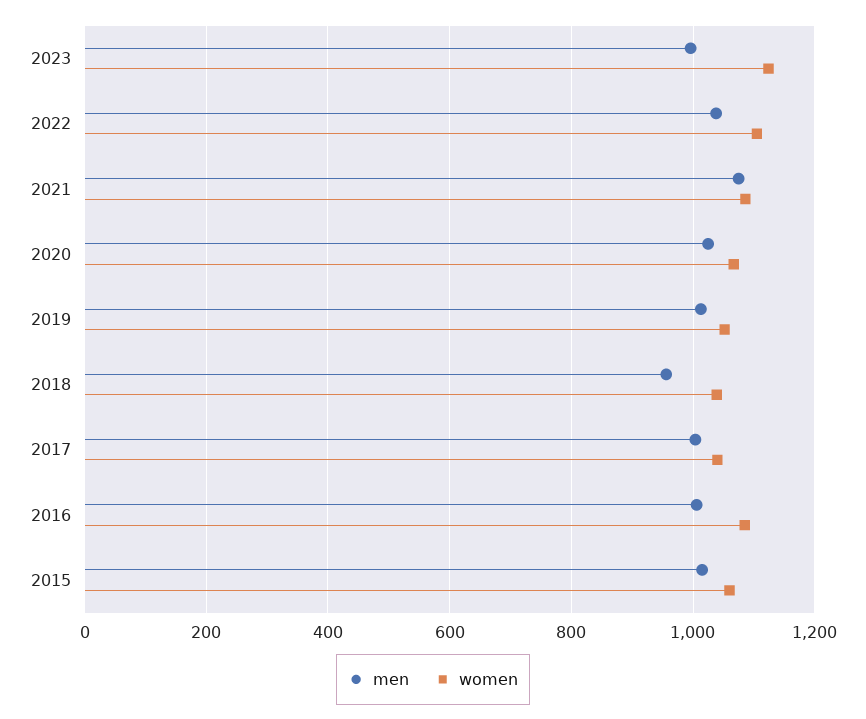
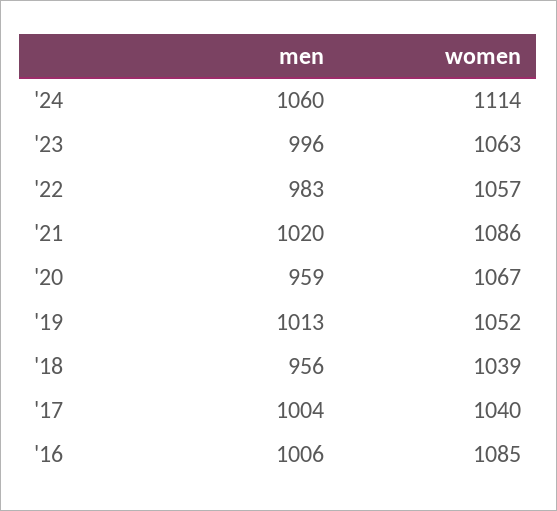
women, 2023: 1120 -> 1063
men, 2022: 1040 -> 983
women, 2022: 1100 -> 1057
men, 2021: 1080 -> 1020
men, 2020: 1020 -> 959
men, 2015: 1020 -> none
women, 2015: 1060 -> none
men, '24: none -> 1060
women, '24: none -> 1114

